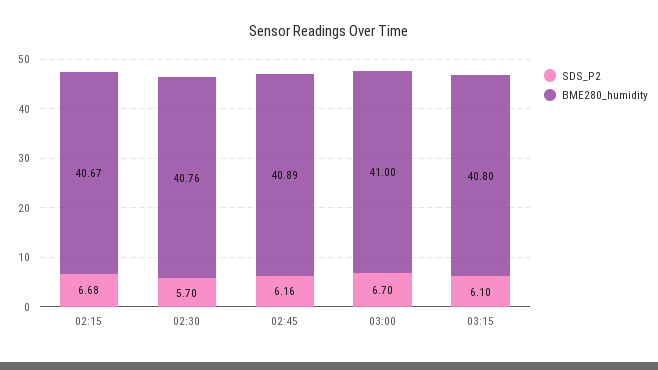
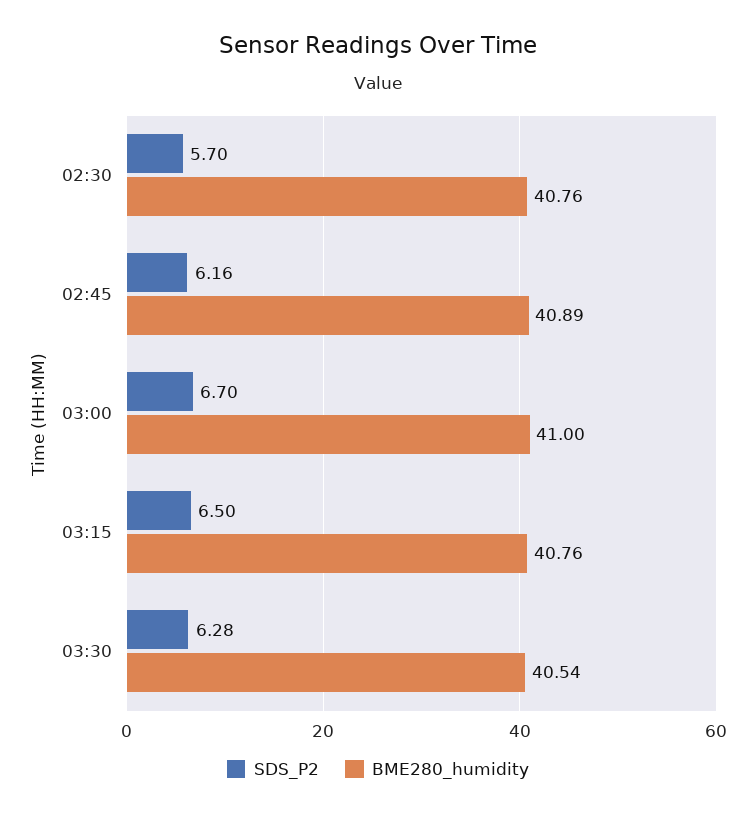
SDS_P2, 02:15: 6.68 -> none
BME280_humidity, 02:15: 40.67 -> none
SDS_P2, 03:15: 6.1 -> 6.5
BME280_humidity, 03:15: 40.8 -> 40.76
SDS_P2, 03:30: none -> 6.28
BME280_humidity, 03:30: none -> 40.54

